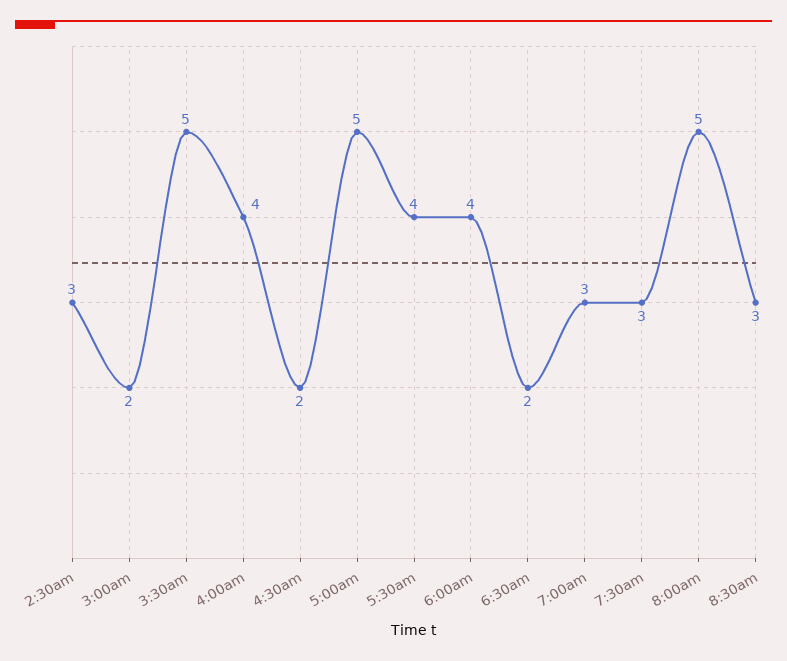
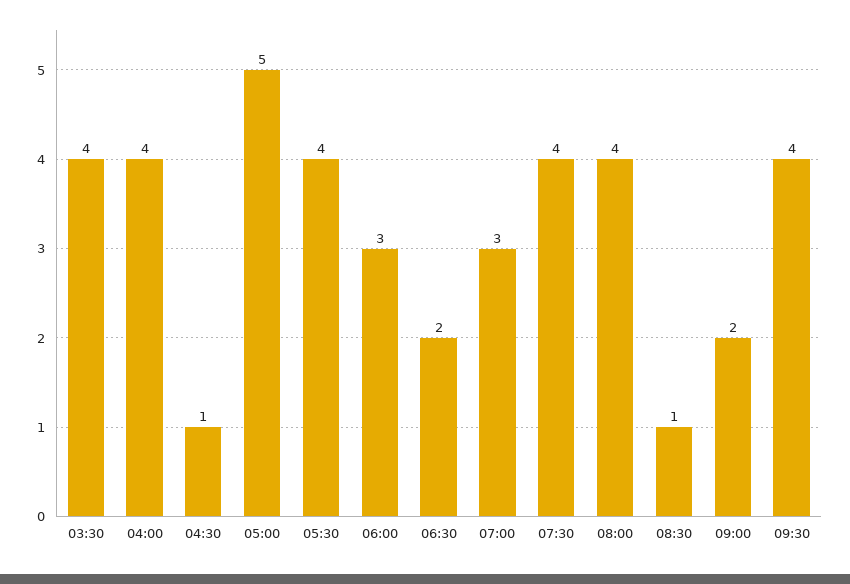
2:30am: 3 -> none
3:00am: 2 -> none
3:30am: 5 -> 4
4:30am: 2 -> 1
6:00am: 4 -> 3
7:30am: 3 -> 4
8:00am: 5 -> 4
8:30am: 3 -> 1
09:00: none -> 2
09:30: none -> 4

